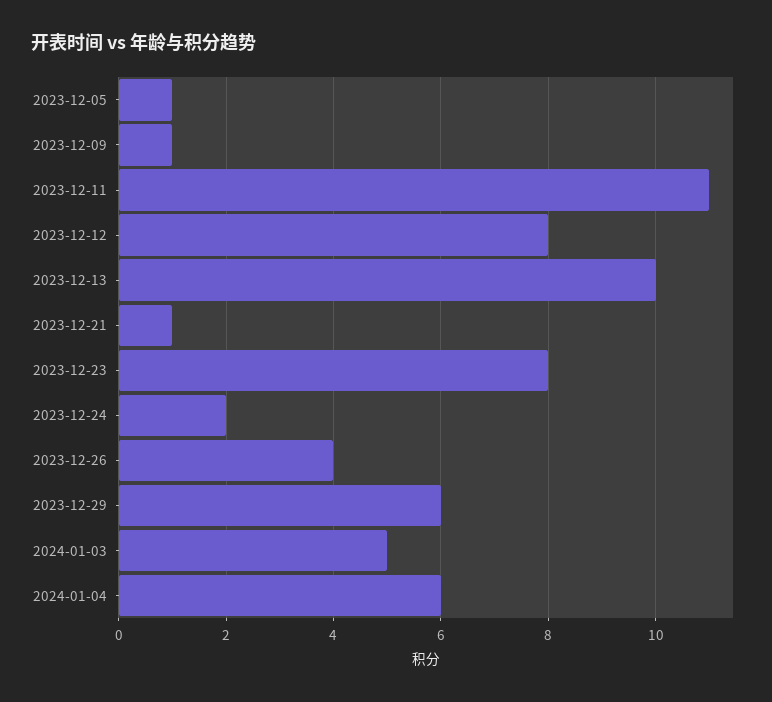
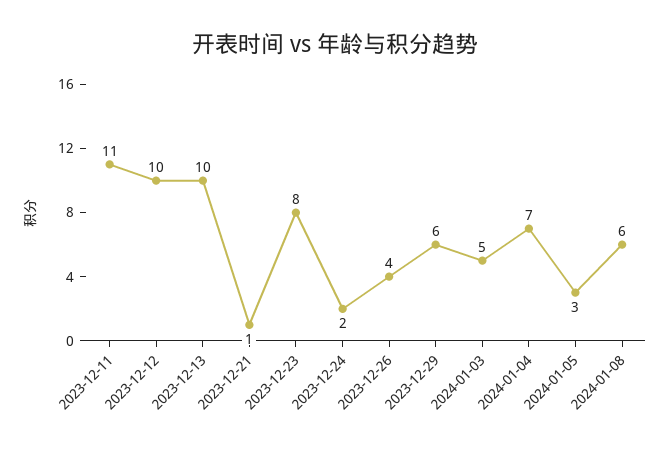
2023-12-05: 1 -> none
2023-12-09: 1 -> none
2023-12-12: 8 -> 10
2024-01-04: 6 -> 7
2024-01-05: none -> 3
2024-01-08: none -> 6

